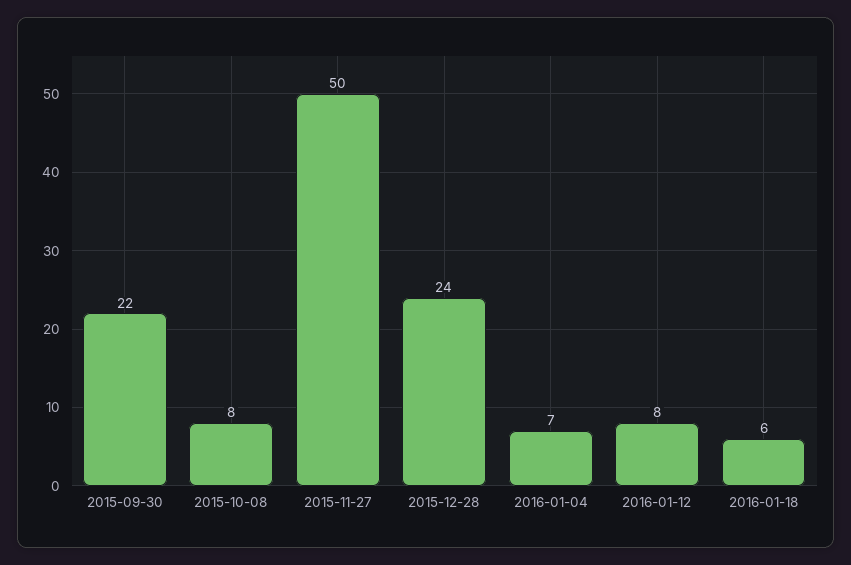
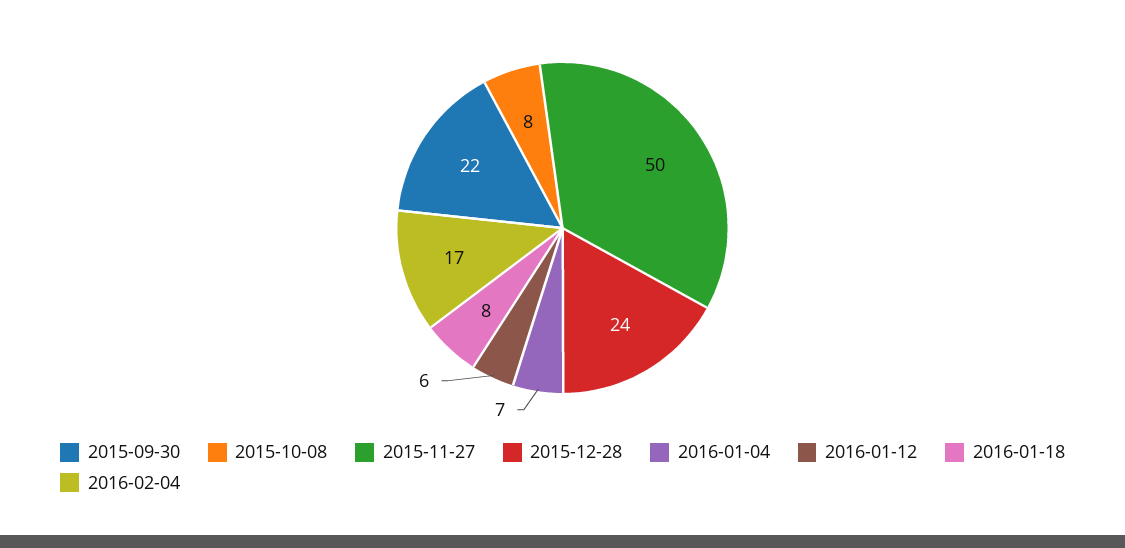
2016-01-12: 8 -> 6
2016-01-18: 6 -> 8
2016-02-04: none -> 17

